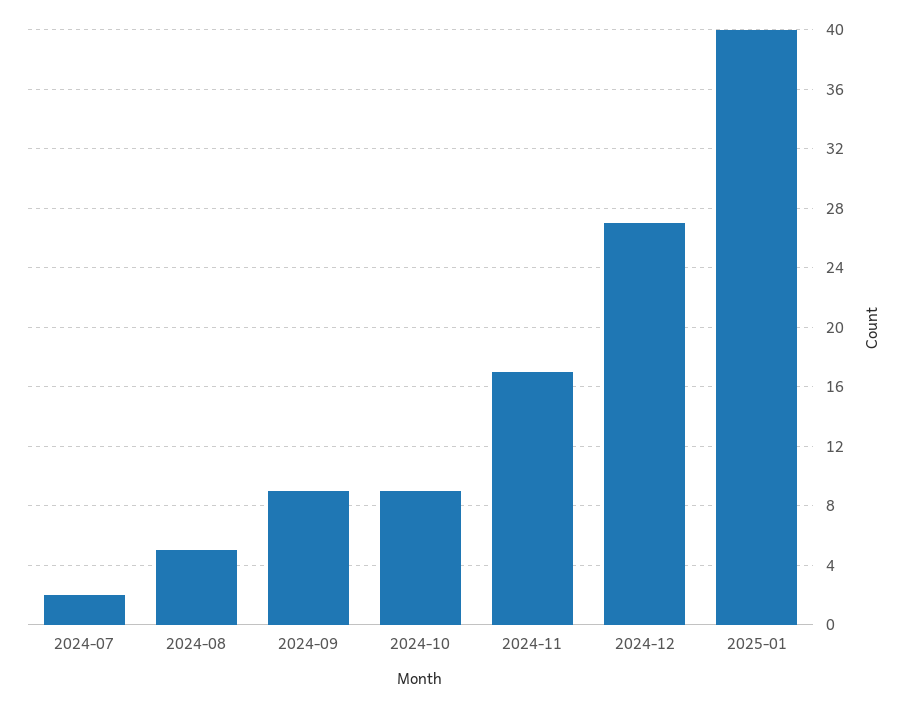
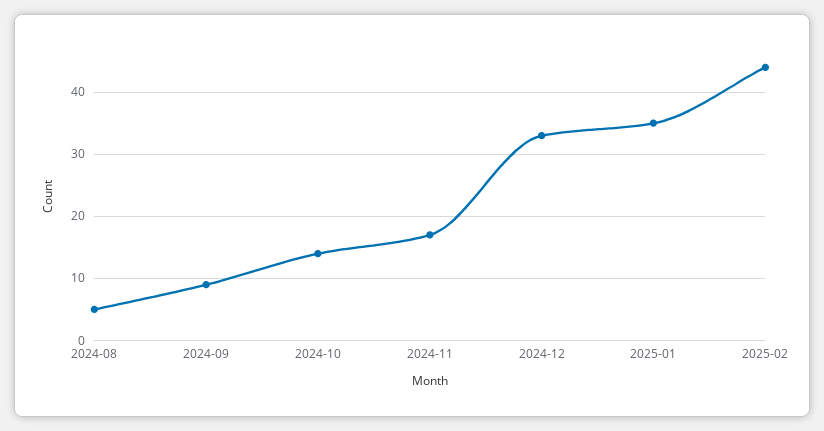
2024-07: 2 -> none
2024-10: 9 -> 14
2024-12: 27 -> 33
2025-01: 40 -> 35
2025-02: none -> 44

